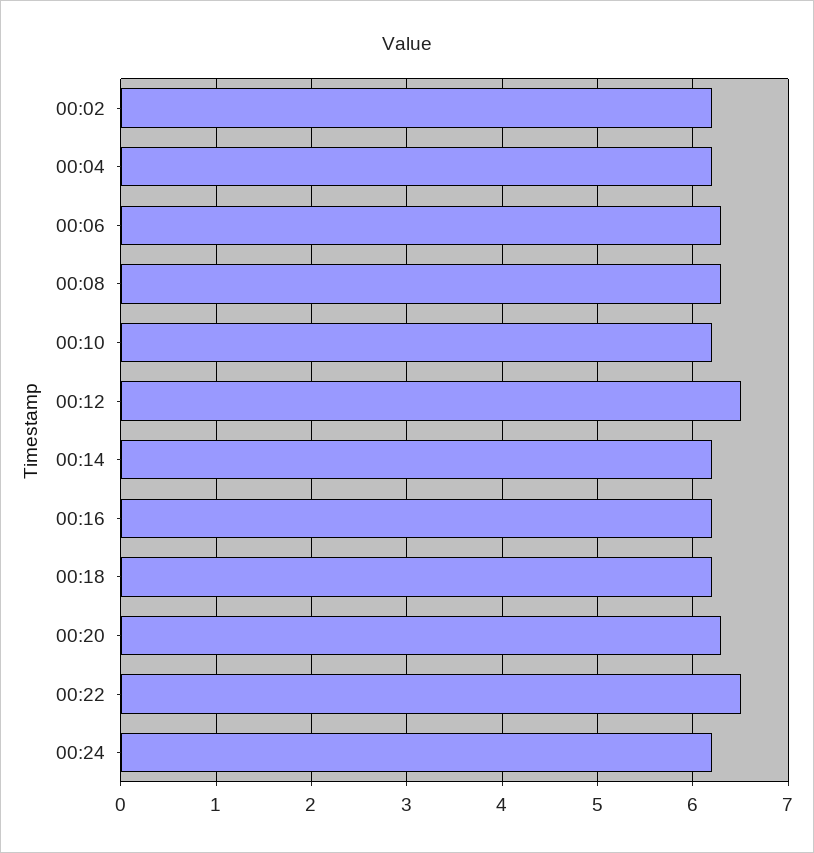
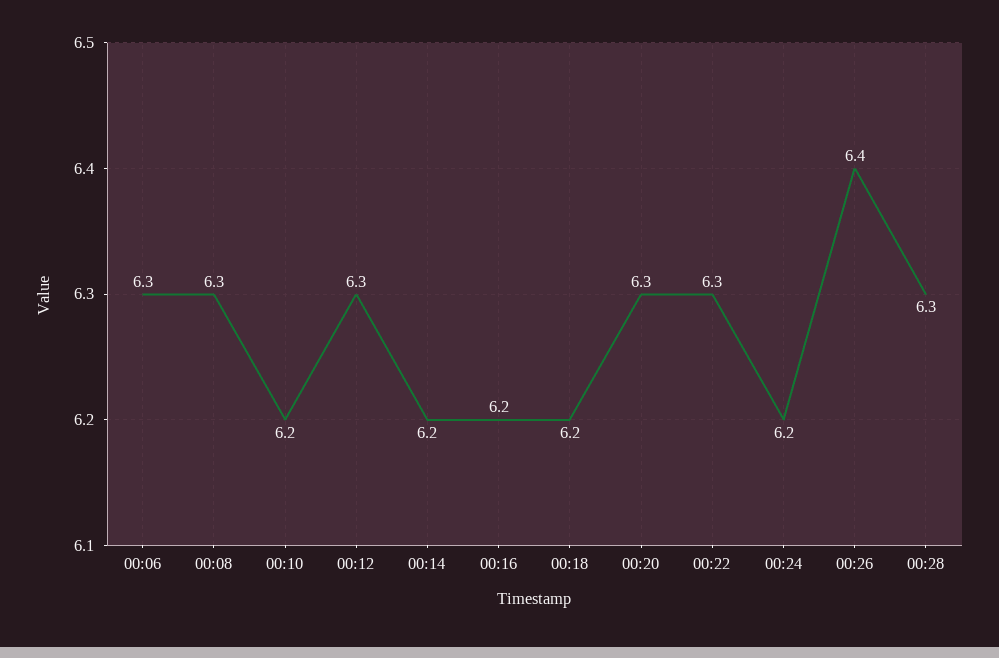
00:02: 6.2 -> none
00:04: 6.2 -> none
00:12: 6.5 -> 6.3
00:22: 6.5 -> 6.3
00:26: none -> 6.4
00:28: none -> 6.3

